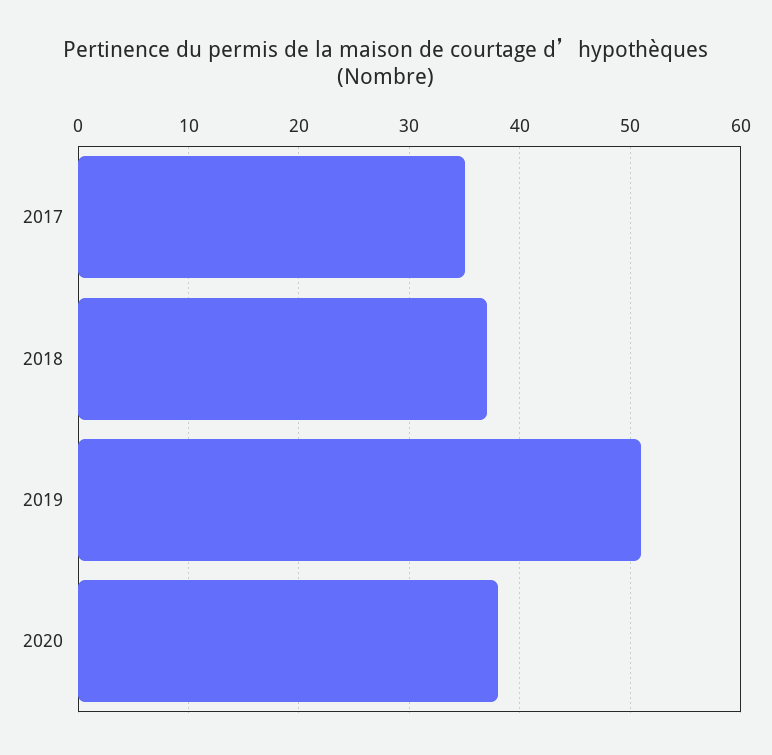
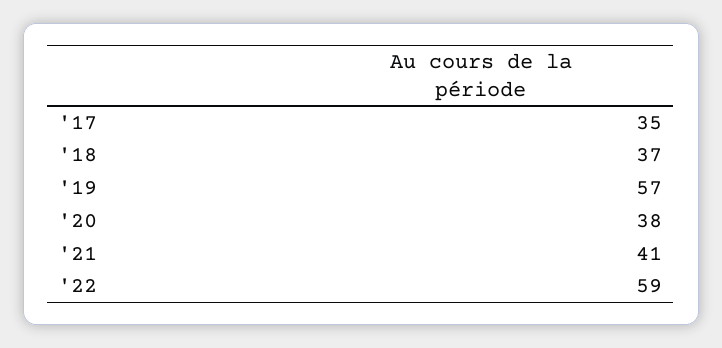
2019: 51 -> 57
'21: none -> 41
'22: none -> 59

